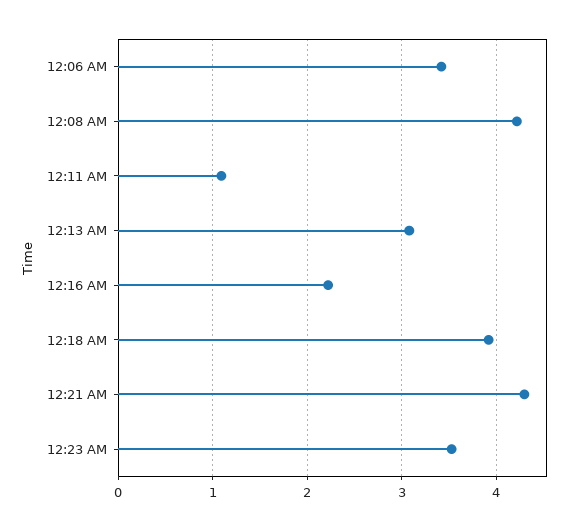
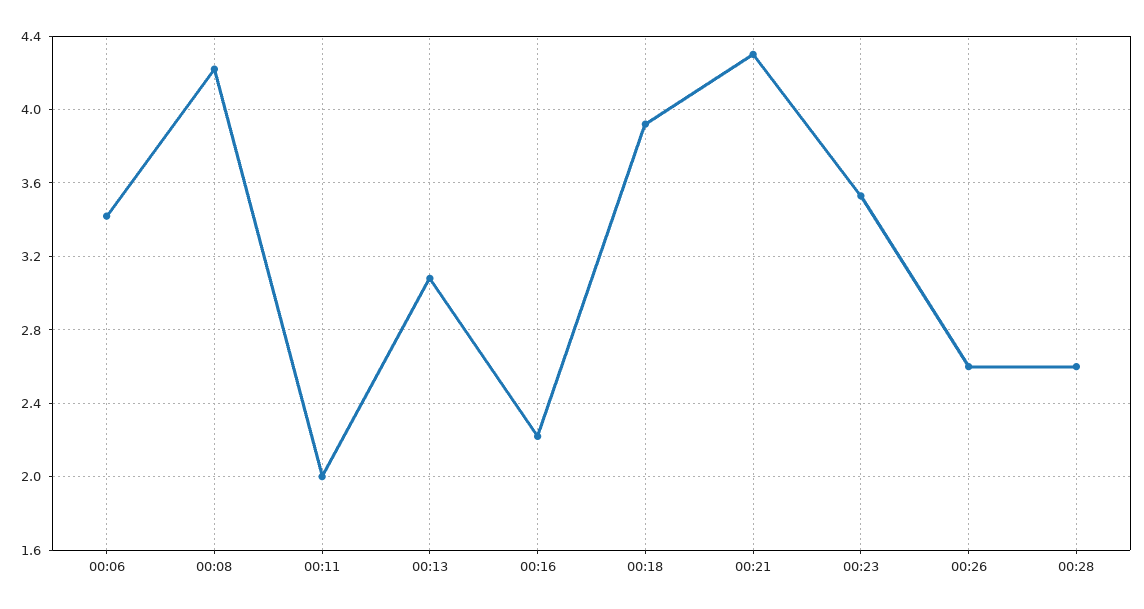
12:11 AM: 1.1 -> 2
00:26: none -> 2.6
00:28: none -> 2.6

